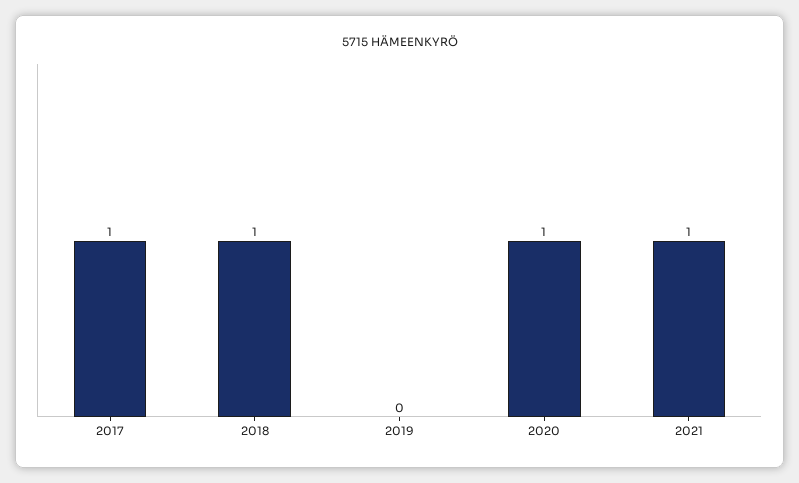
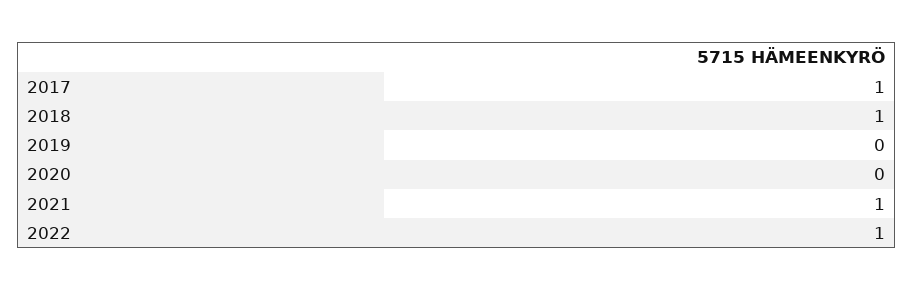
2020: 1 -> 0
2022: none -> 1

